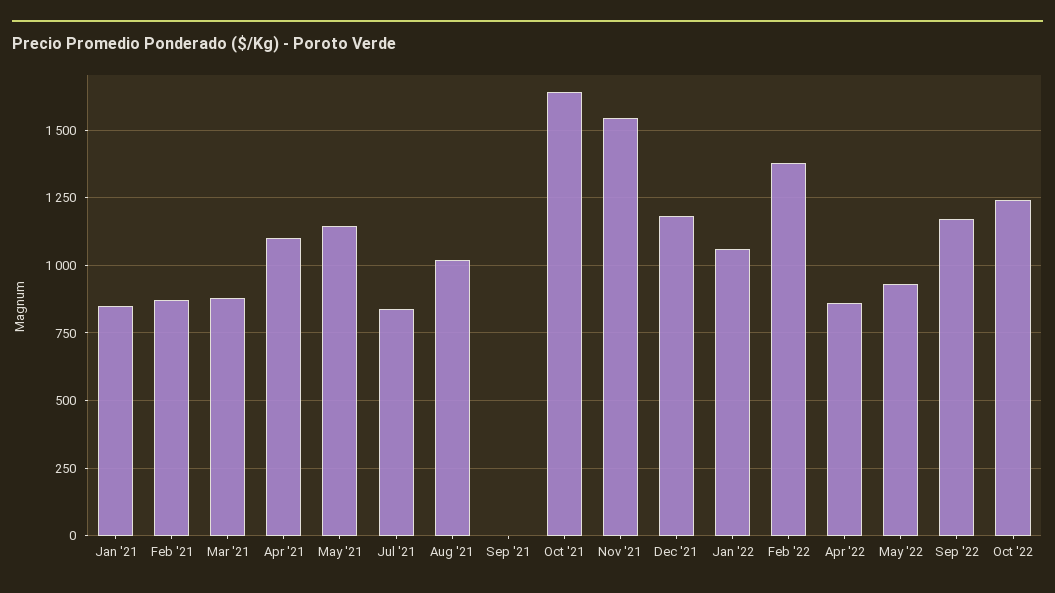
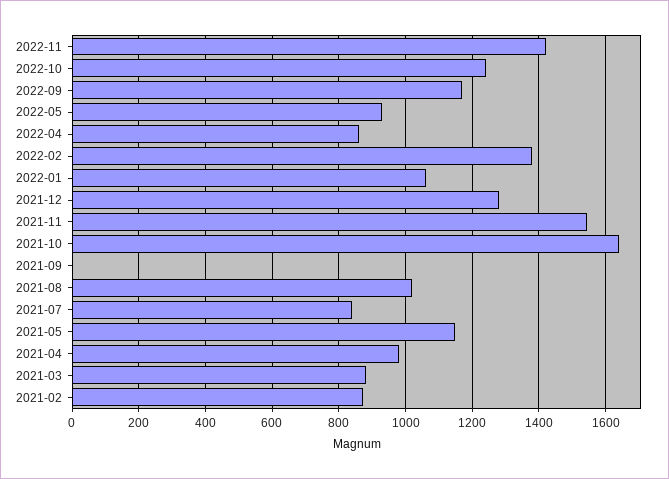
Jan '21: 850 -> none
Apr '21: 1100 -> 980
Dec '21: 1175 -> 1280
2022-11: none -> 1420

